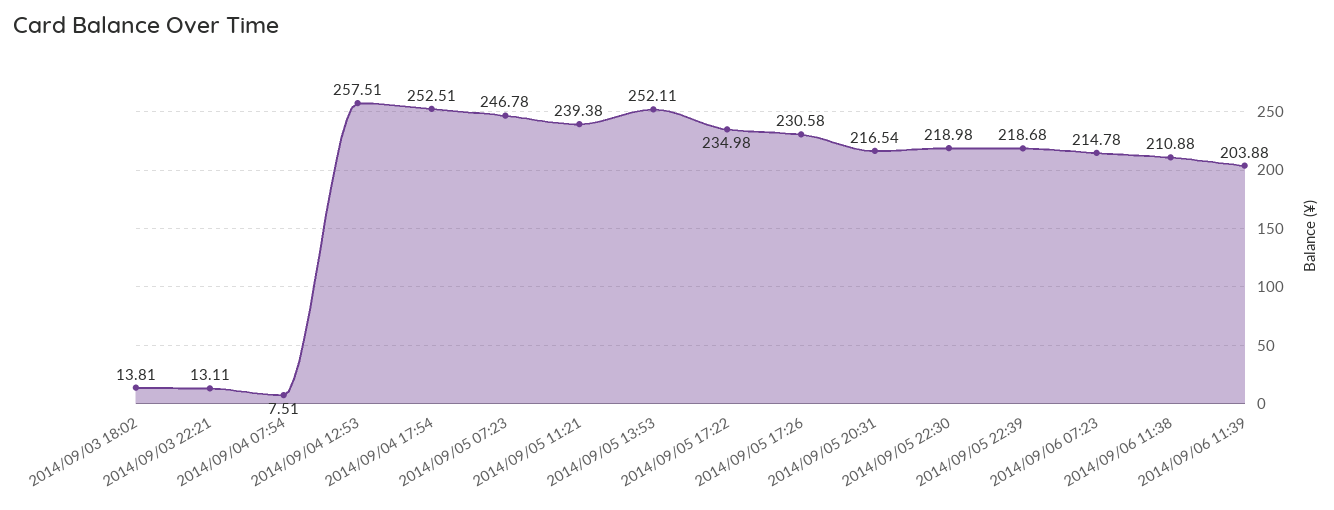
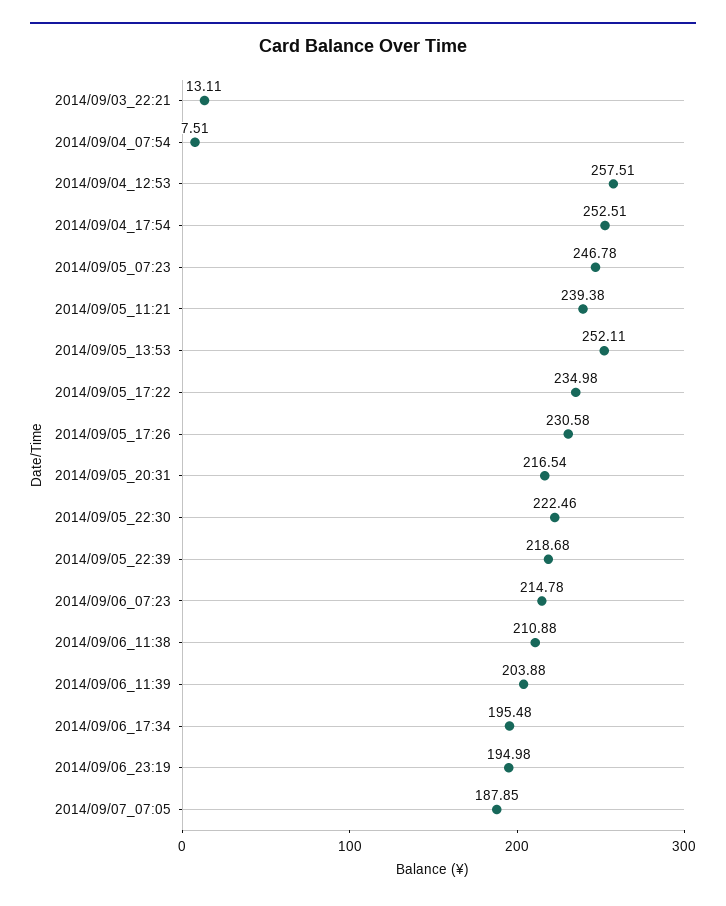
2014/09/03 18:02: 13.81 -> none
2014/09/05 22:30: 218.98 -> 222.46
2014/09/06_17:34: none -> 195.48
2014/09/06_23:19: none -> 194.98
2014/09/07_07:05: none -> 187.85

